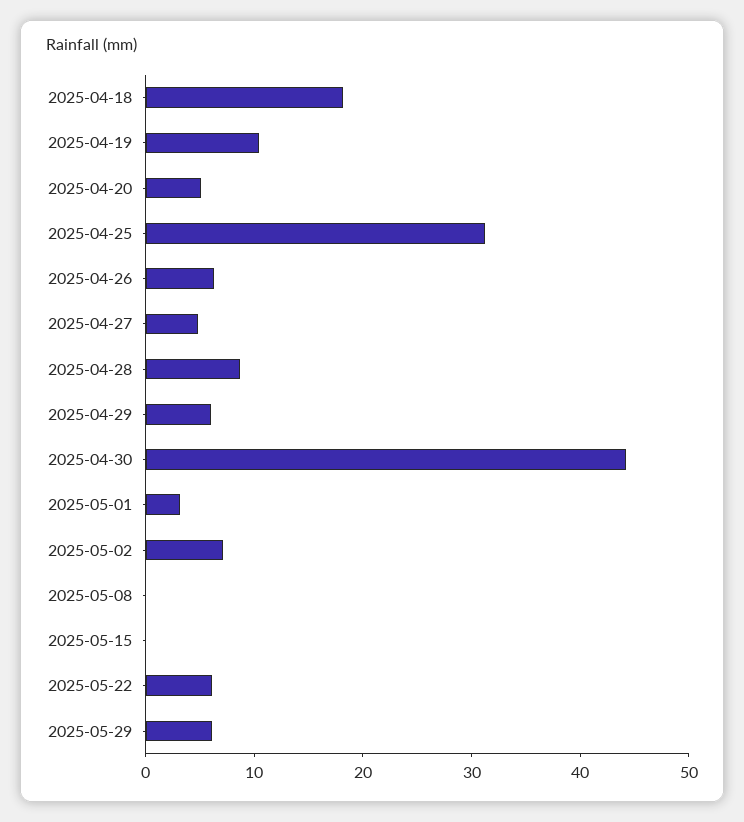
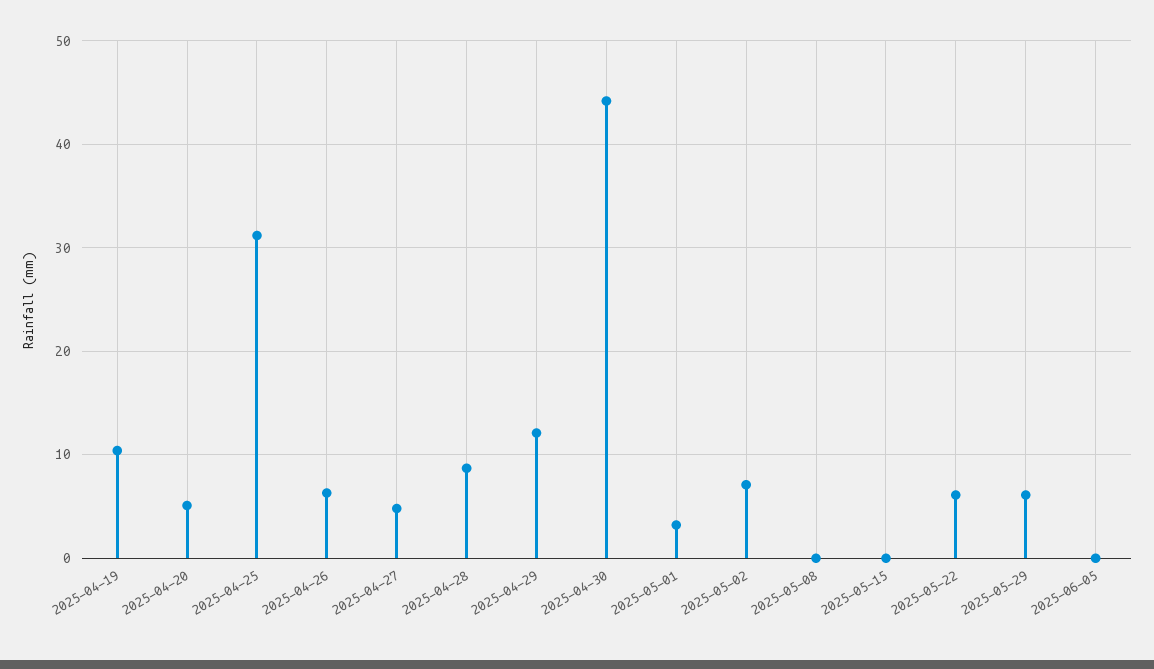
2025-04-18: 18 -> none
2025-04-29: 6 -> 12
2025-06-05: none -> 0

